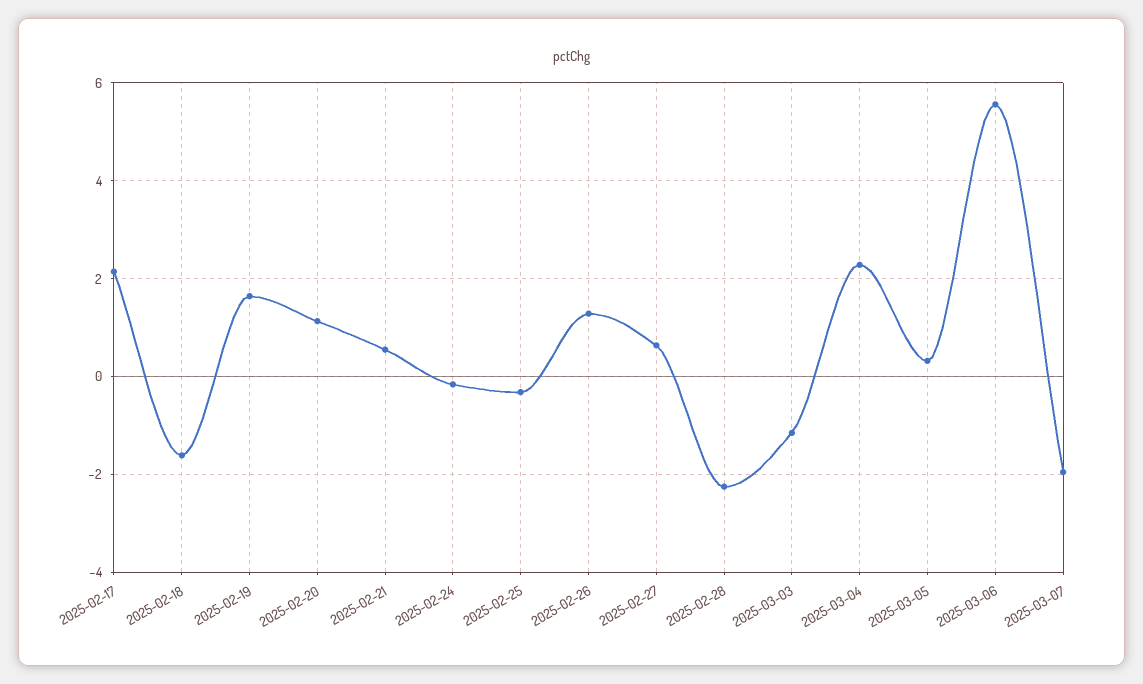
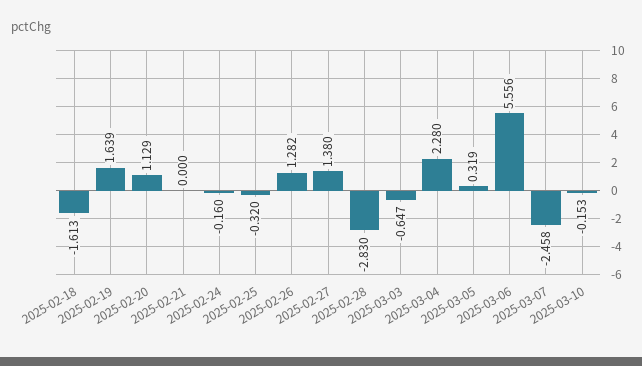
2025-02-17: 2.2 -> none
2025-02-21: 0.6 -> 0
2025-02-27: 0.6 -> 1.38
2025-02-28: -2.2 -> -2.83
2025-03-03: -1.2 -> -0.647
2025-03-07: -2 -> -2.458
2025-03-10: none -> -0.153

